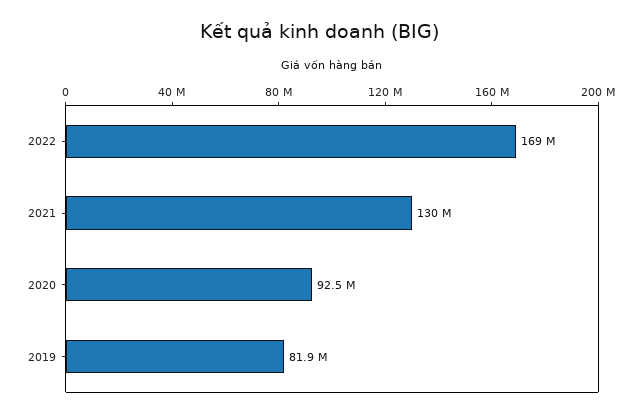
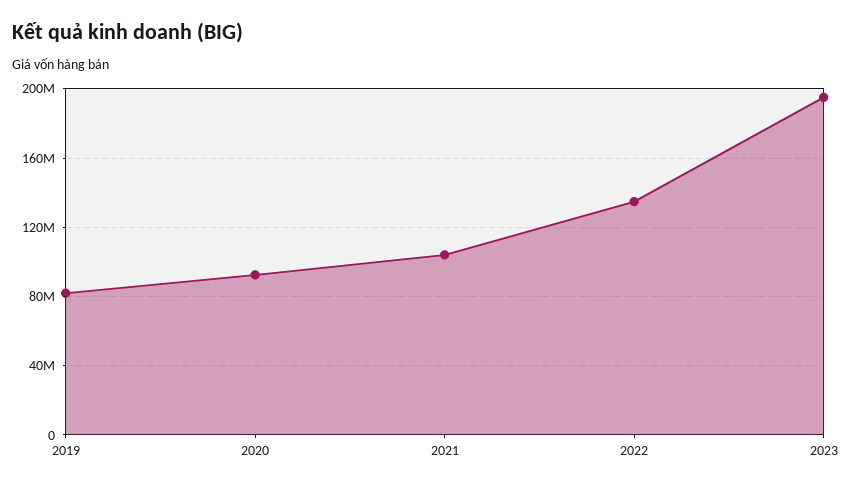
2022: 169000000 -> 135000000
2021: 130000000 -> 105000000
2023: none -> 195000000

